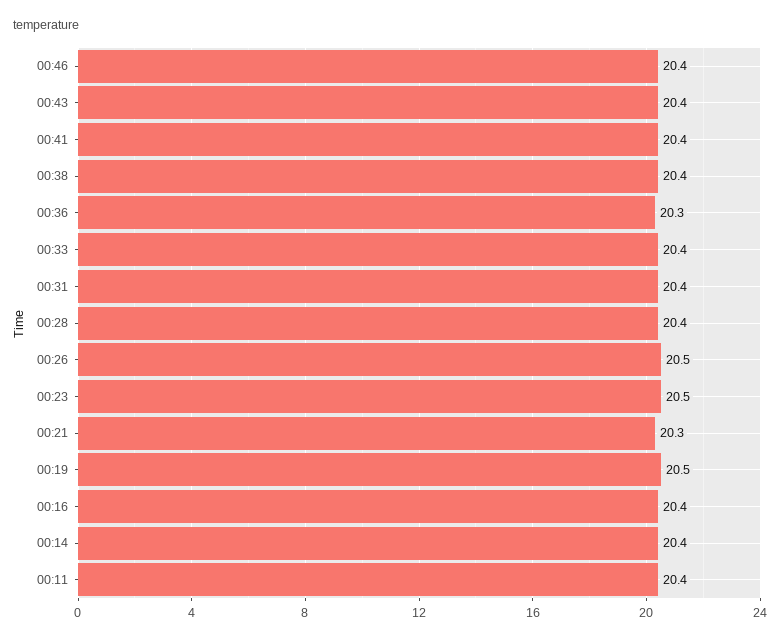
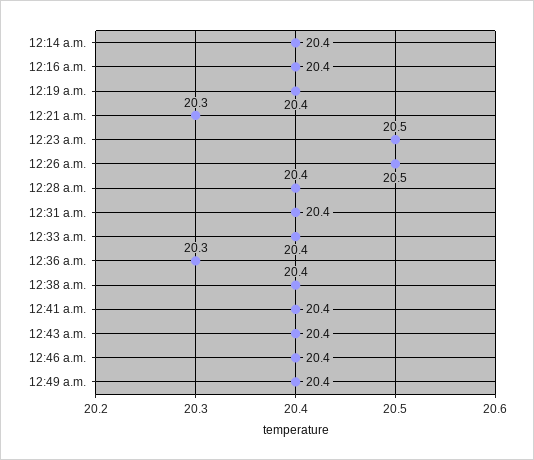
00:19: 20.5 -> 20.4
00:11: 20.4 -> none
12:49 a.m.: none -> 20.4

